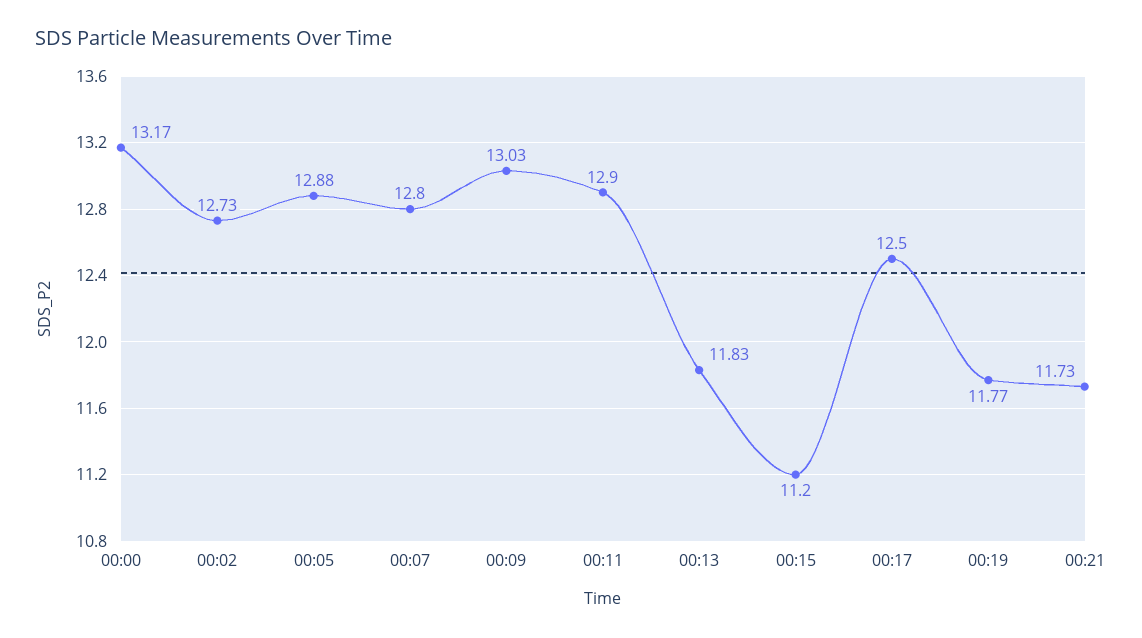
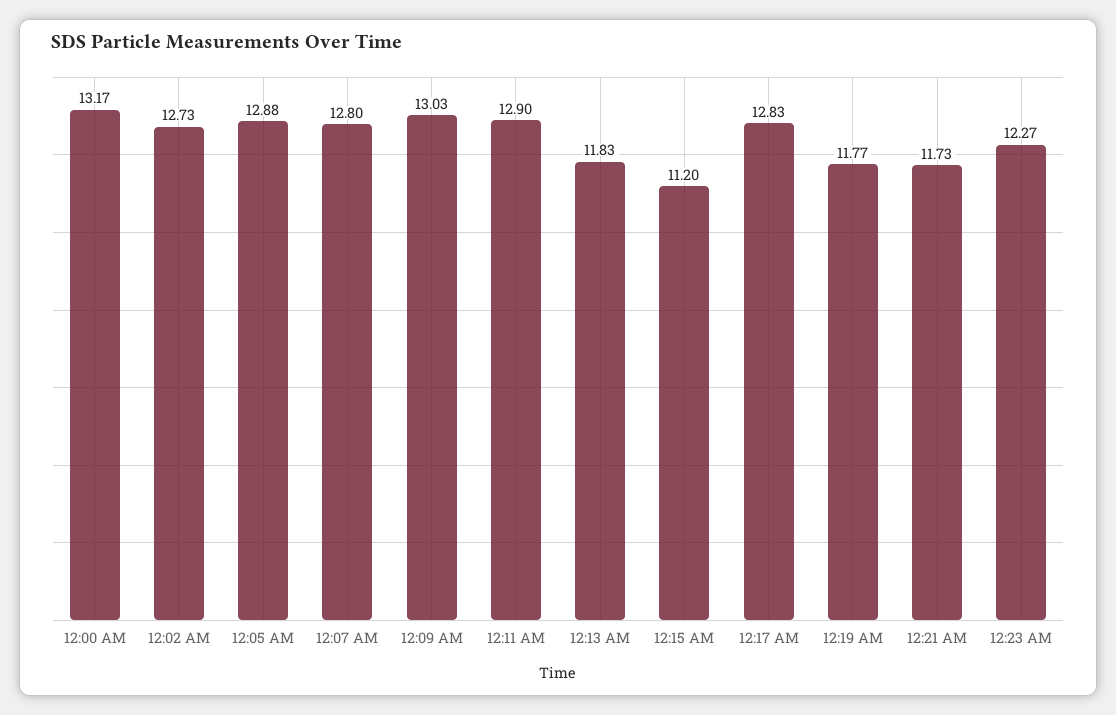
00:17: 12.5 -> 12.83
12:23 AM: none -> 12.27

